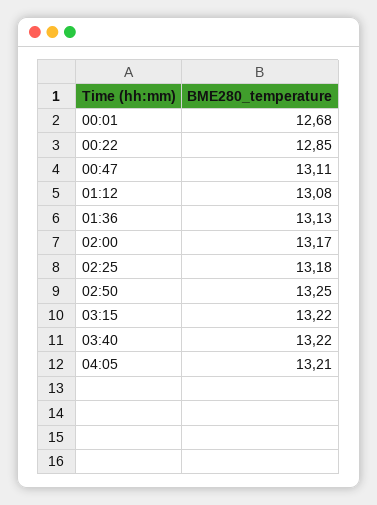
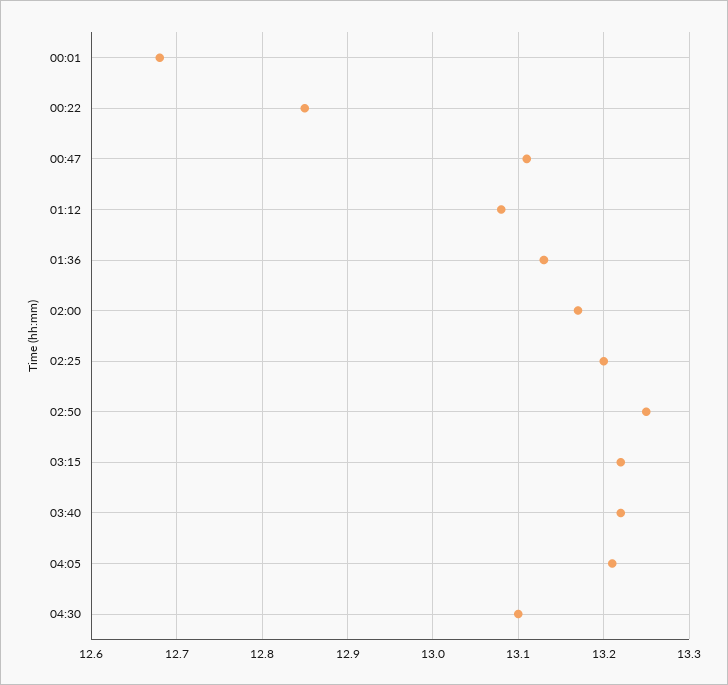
02:25: 13.18 -> 13.2
04:30: none -> 13.1

